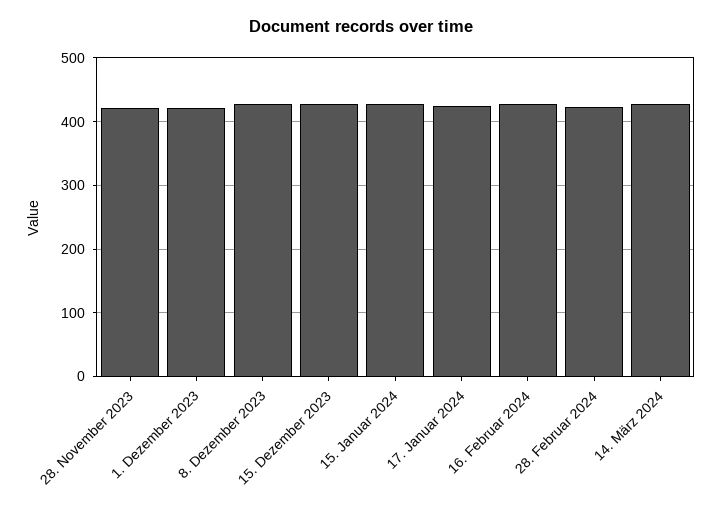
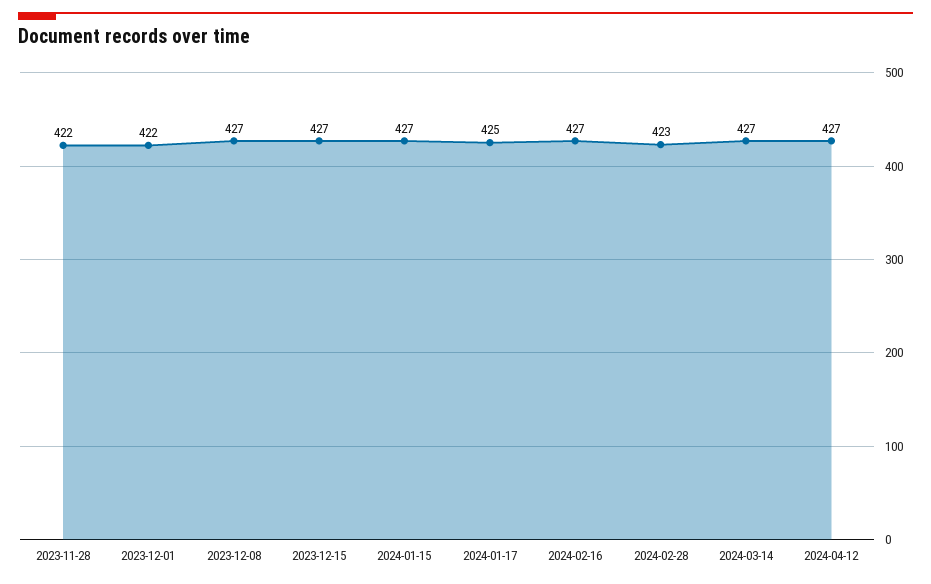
2024-04-12: none -> 427

